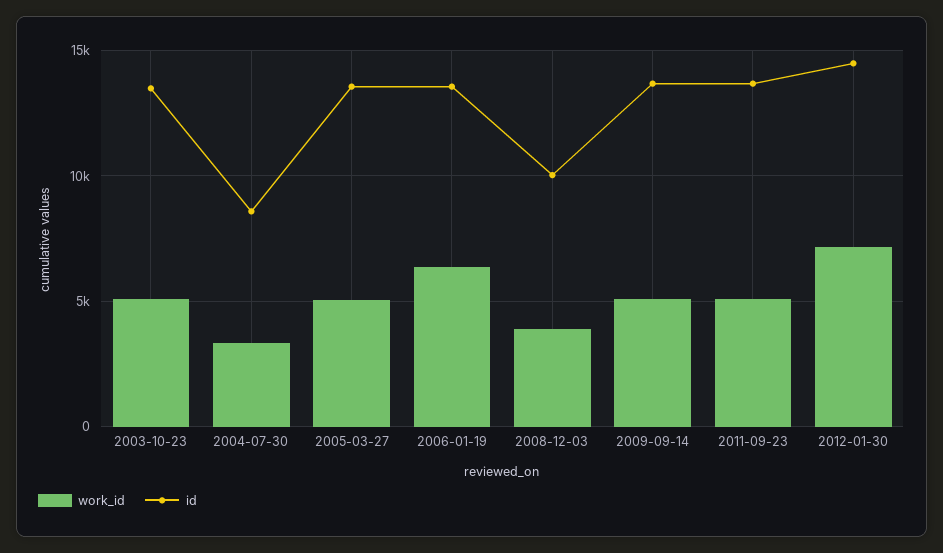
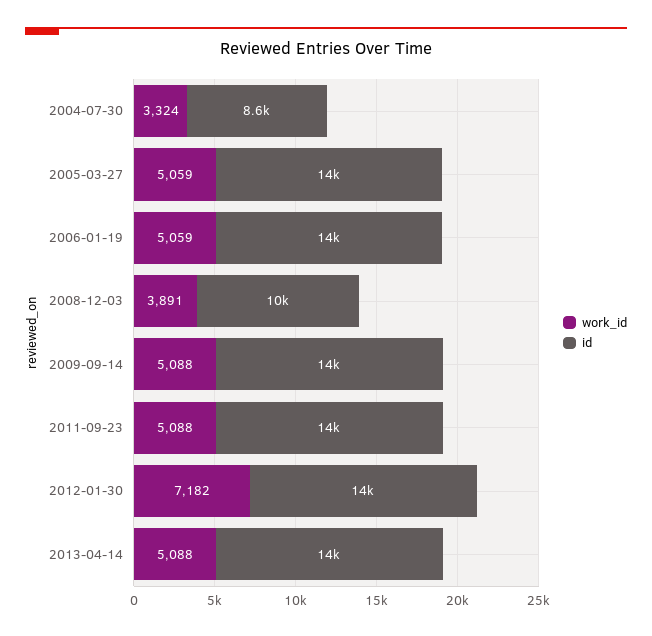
work_id, 2003-10-23: 5000 -> none
id, 2003-10-23: 13500 -> none
work_id, 2006-01-19: 6500 -> 5059
work_id, 2013-04-14: none -> 5088
id, 2013-04-14: none -> 14000

